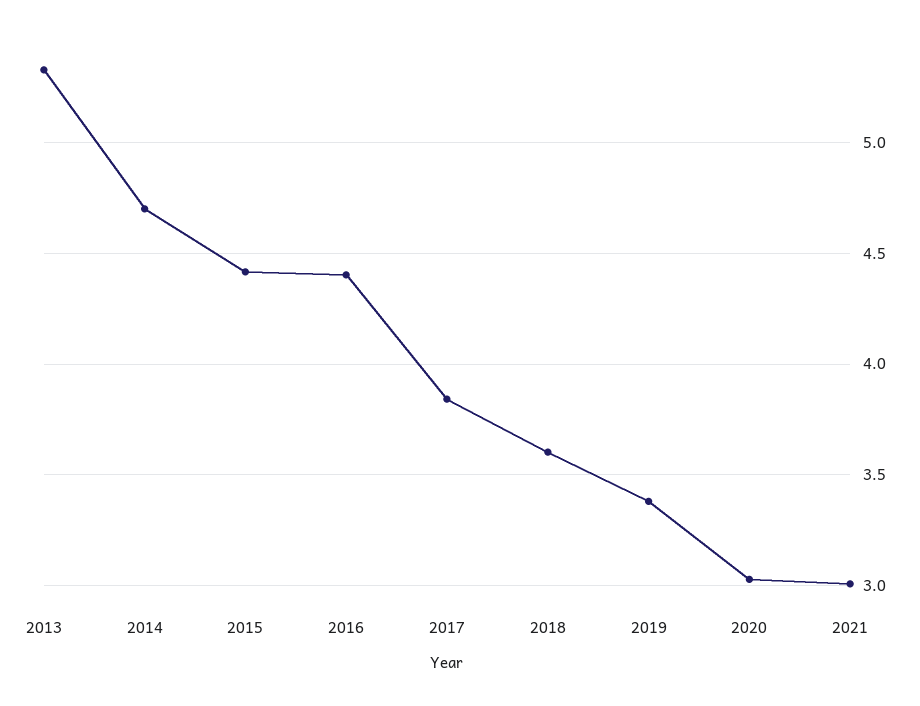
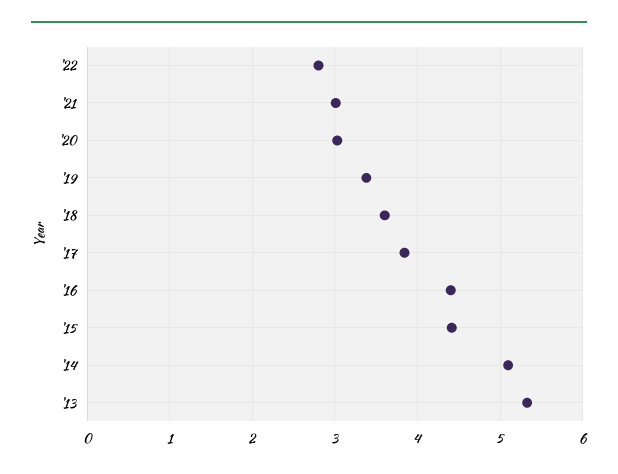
2014: 4.7 -> 5.1
'22: none -> 2.8

